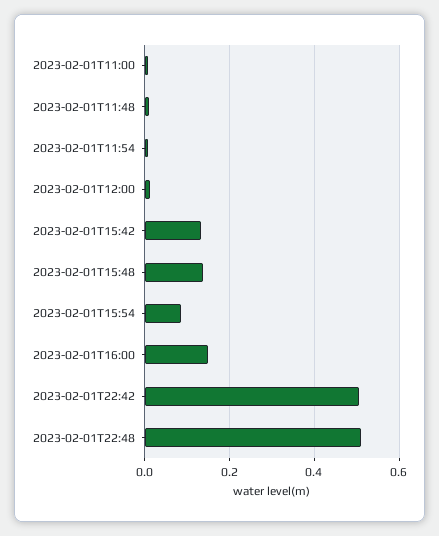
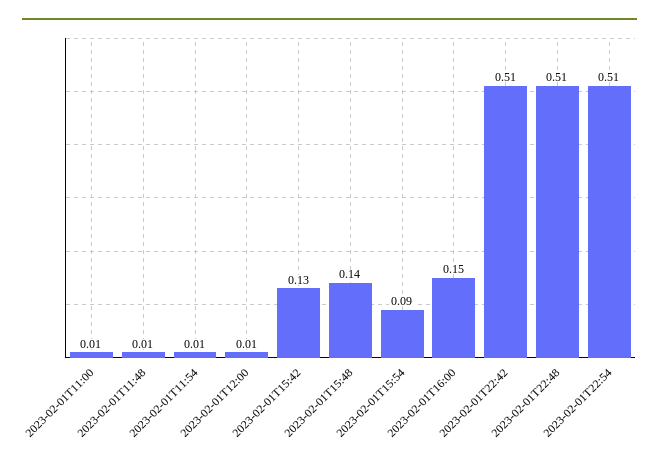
2023-02-01T22:54: none -> 0.51

